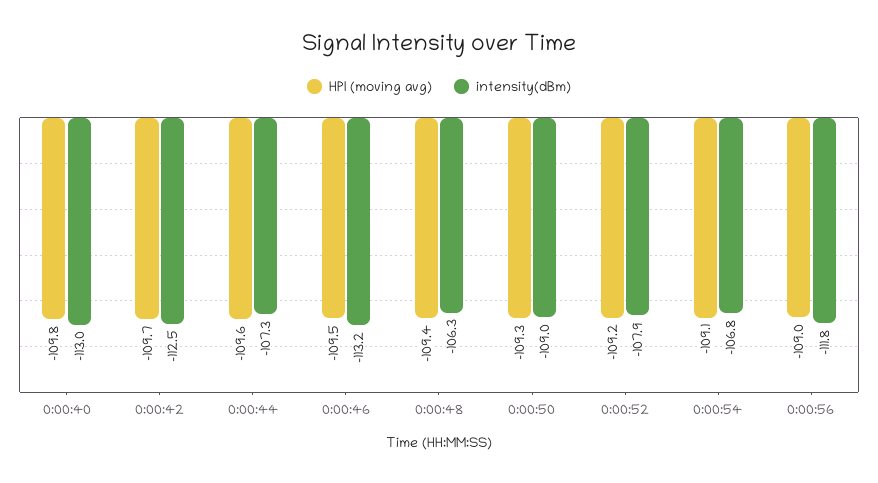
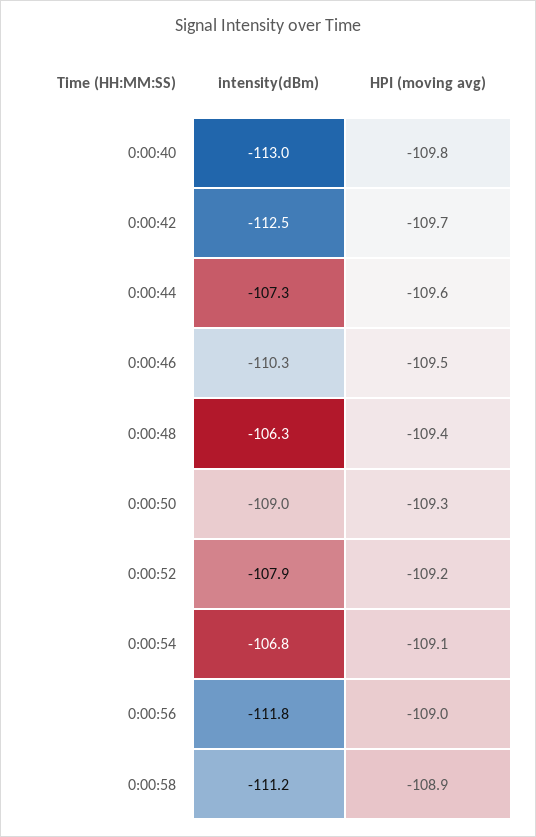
intensity(dBm), 0:00:46: -113.2 -> -110.3
intensity(dBm), 0:00:58: none -> -111.2
HPI (moving avg), 0:00:58: none -> -108.9

